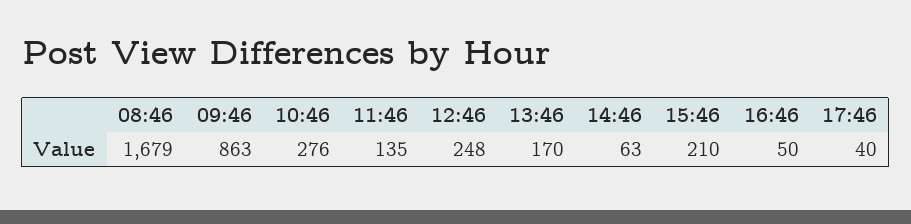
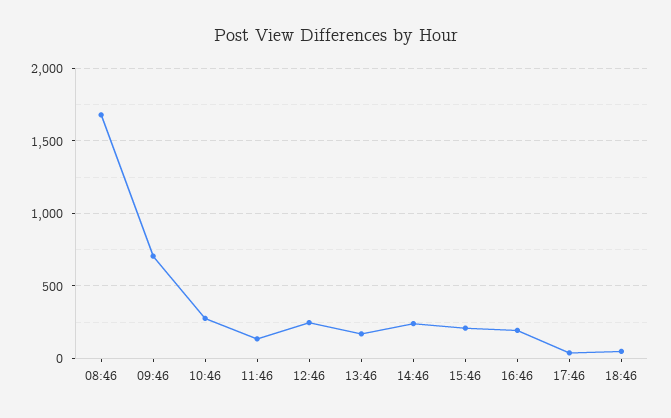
09:46: 863 -> 700
14:46: 63 -> 250
16:46: 50 -> 200
18:46: none -> 50

